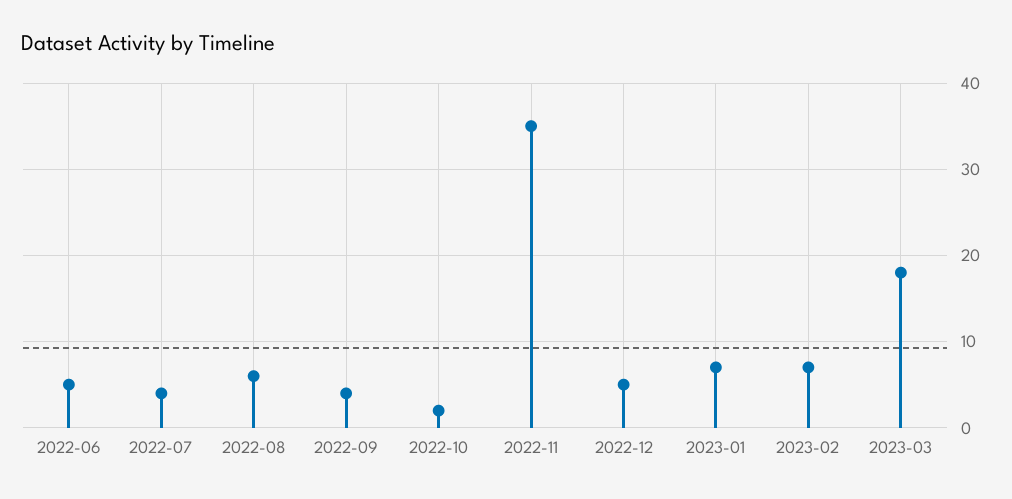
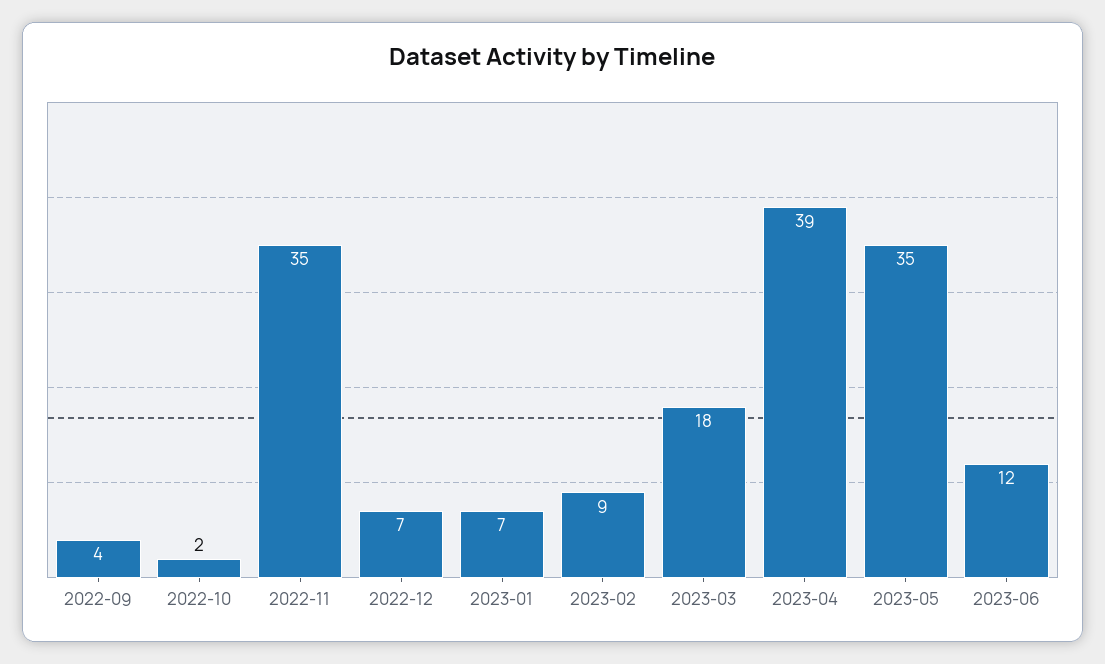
2022-06: 5 -> none
2022-07: 4 -> none
2022-08: 6 -> none
2022-12: 5 -> 7
2023-02: 7 -> 9
2023-04: none -> 39
2023-05: none -> 35
2023-06: none -> 12

